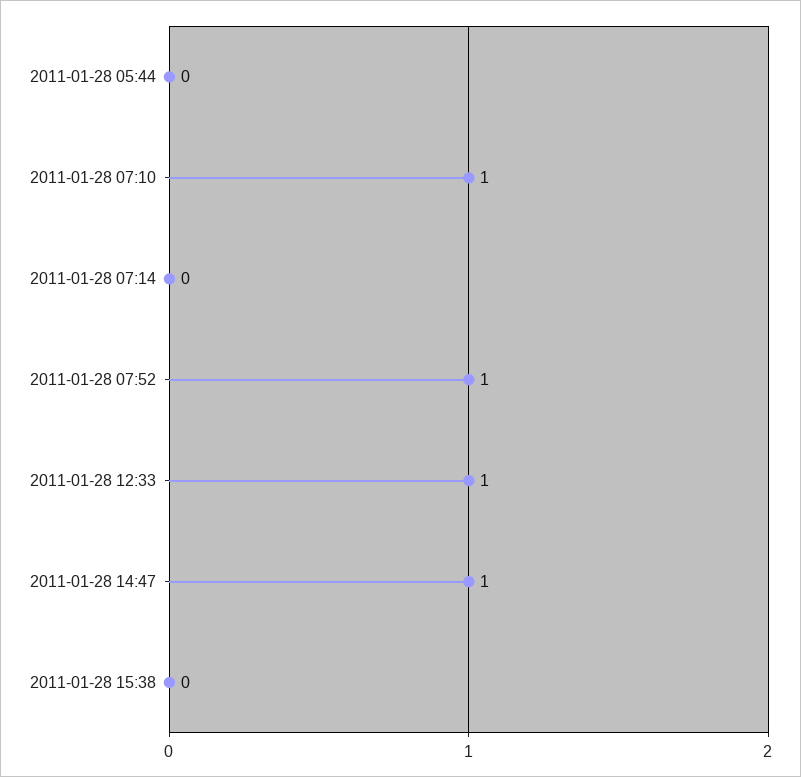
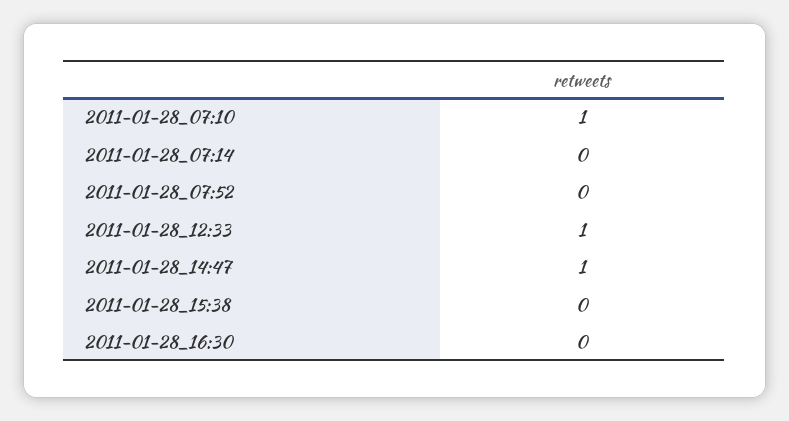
2011-01-28 05:44: 0 -> none
2011-01-28 07:52: 1 -> 0
2011-01-28_16:30: none -> 0

